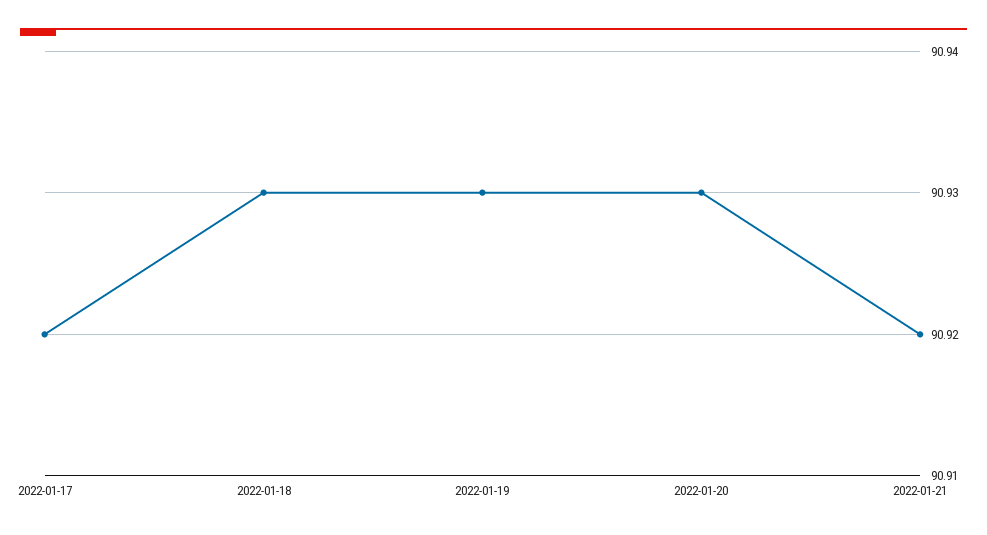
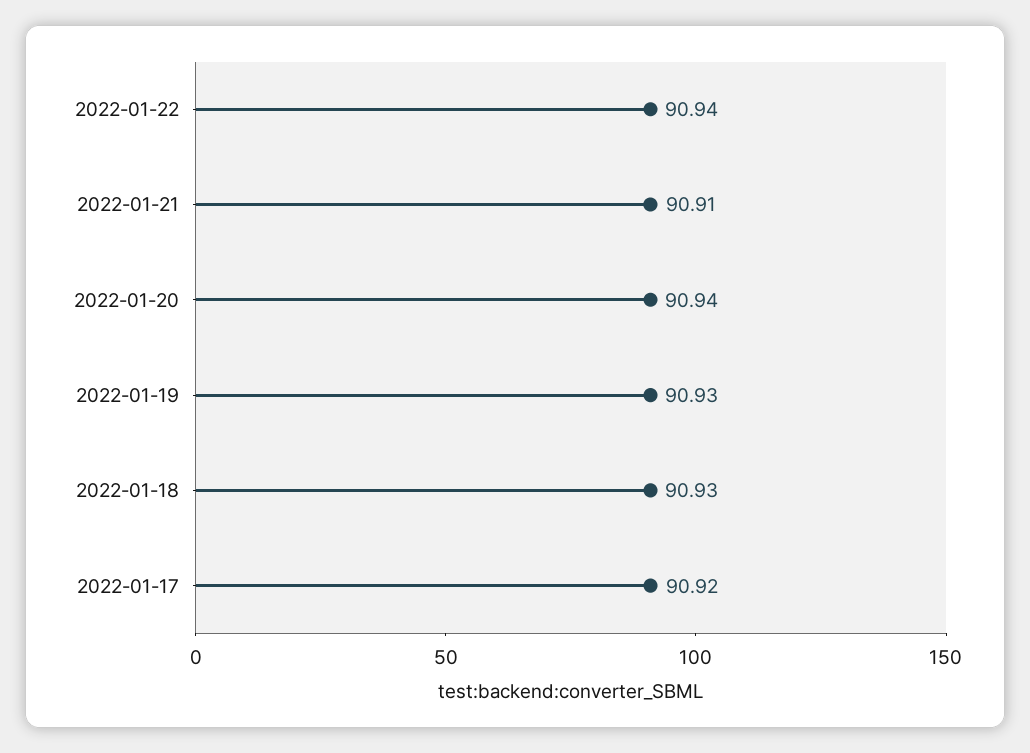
2022-01-20: 90.93 -> 90.94
2022-01-21: 90.92 -> 90.91
2022-01-22: none -> 90.94

